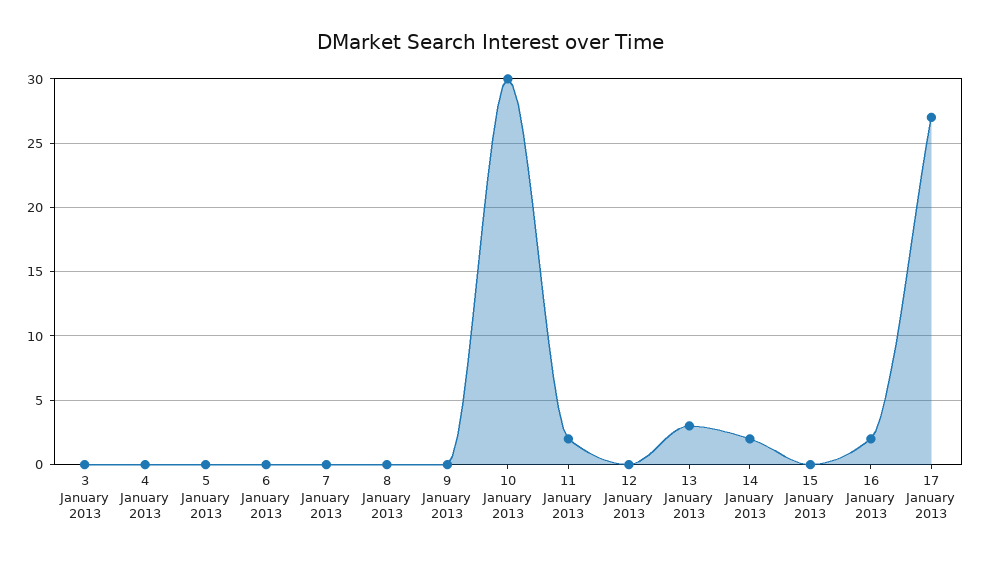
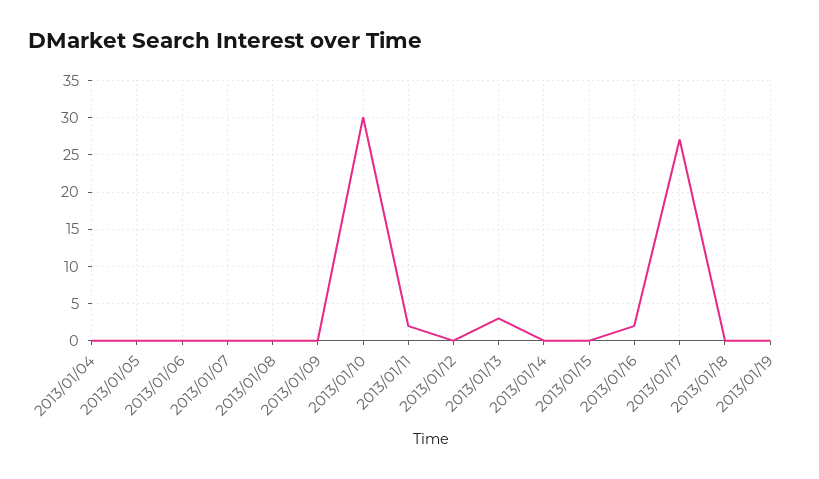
3 January 2013: 0 -> none
14 January 2013: 2 -> 0
2013/01/18: none -> 0
2013/01/19: none -> 0

